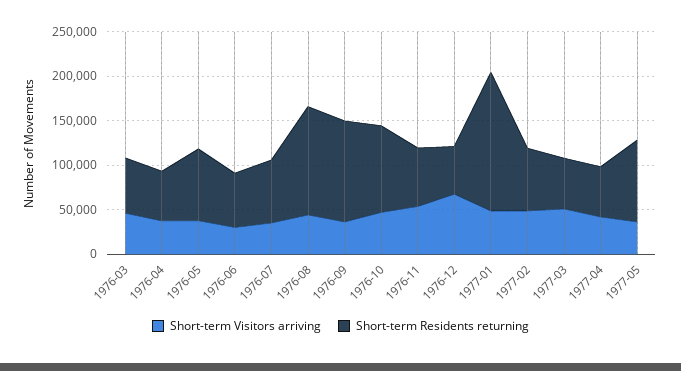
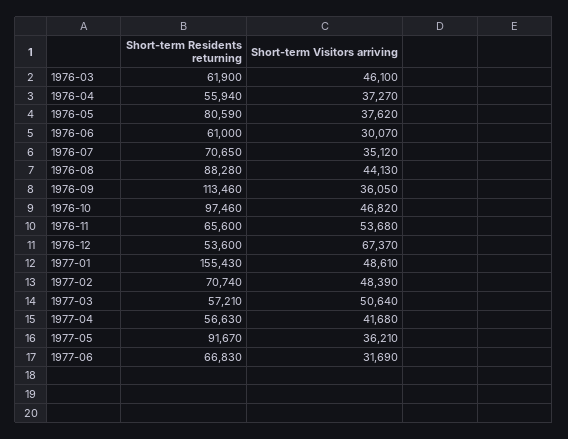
Short-term Residents returning, 1976-08: 120000 -> 88280
Short-term Residents returning, 1977-06: none -> 66830
Short-term Visitors arriving, 1977-06: none -> 31690

